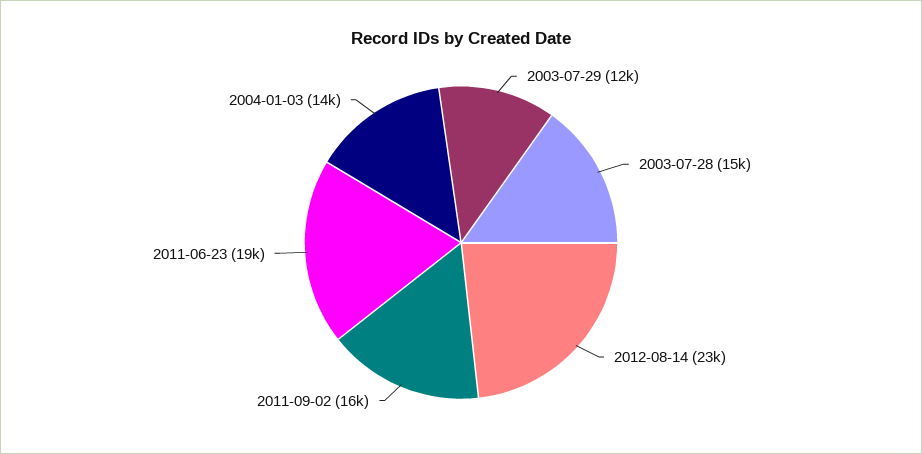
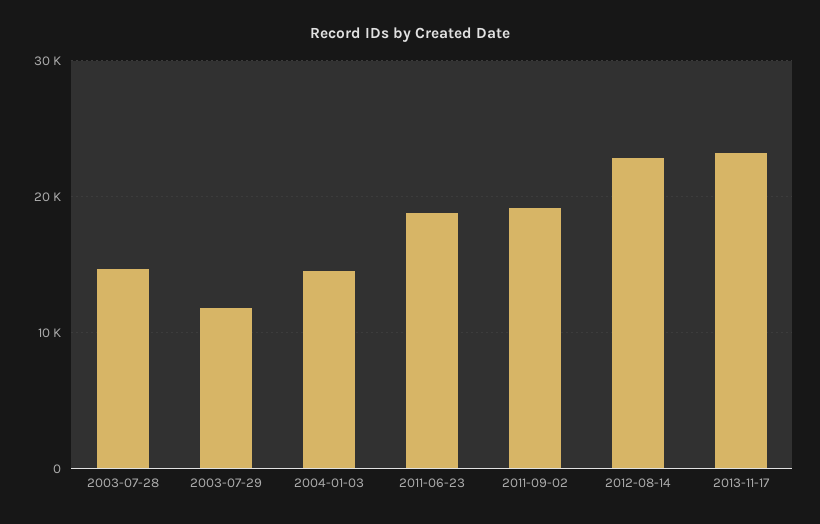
2011-09-02: 16000 -> 19000
2013-11-17: none -> 23000

